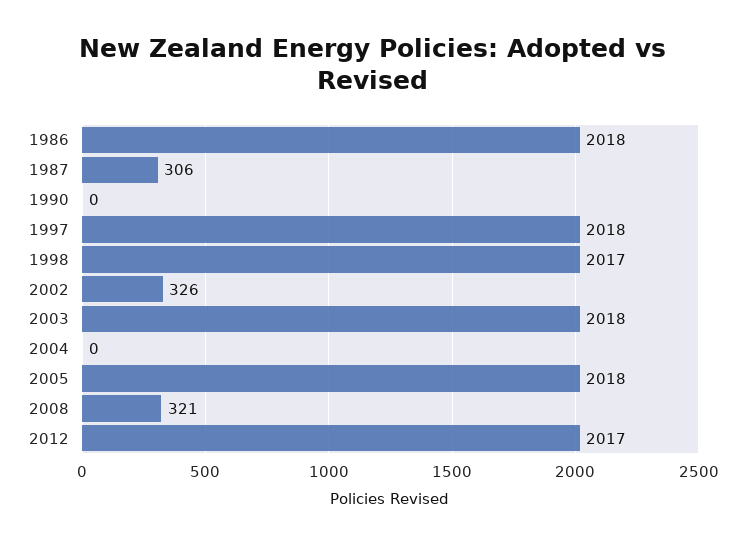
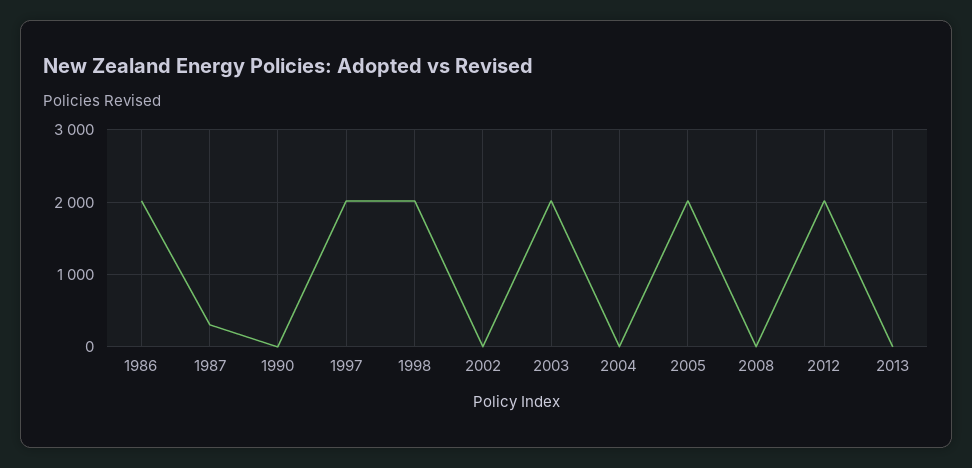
2002: 326 -> 0
2008: 321 -> 0
2013: none -> 0

